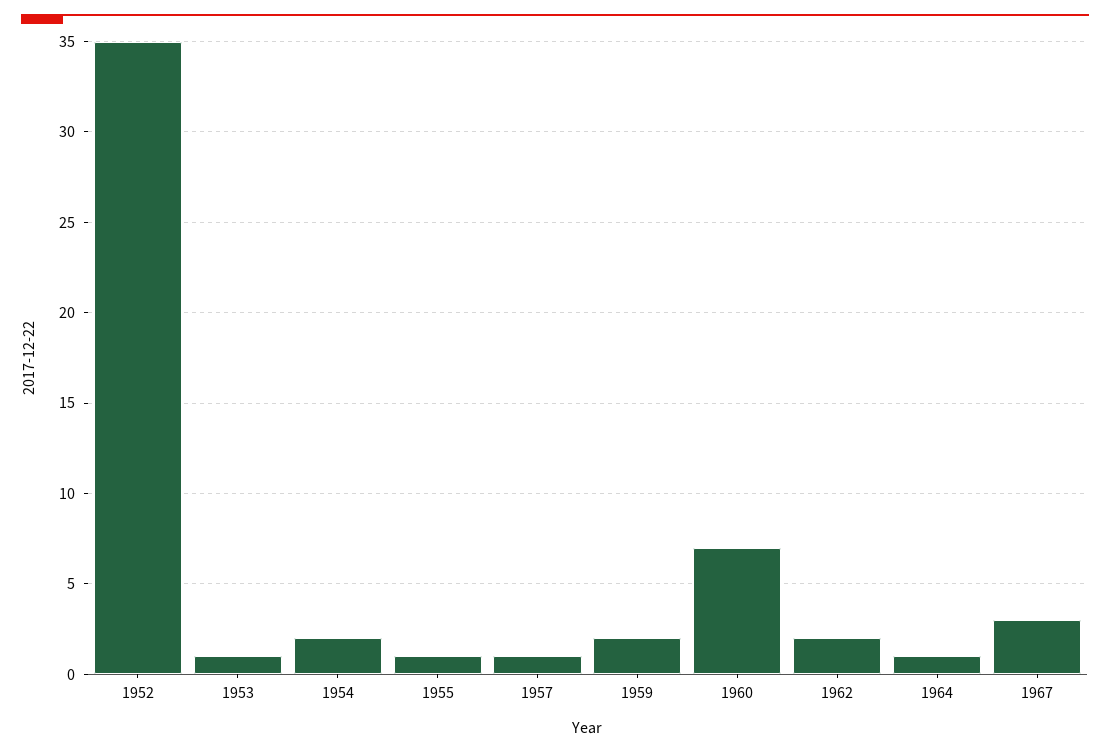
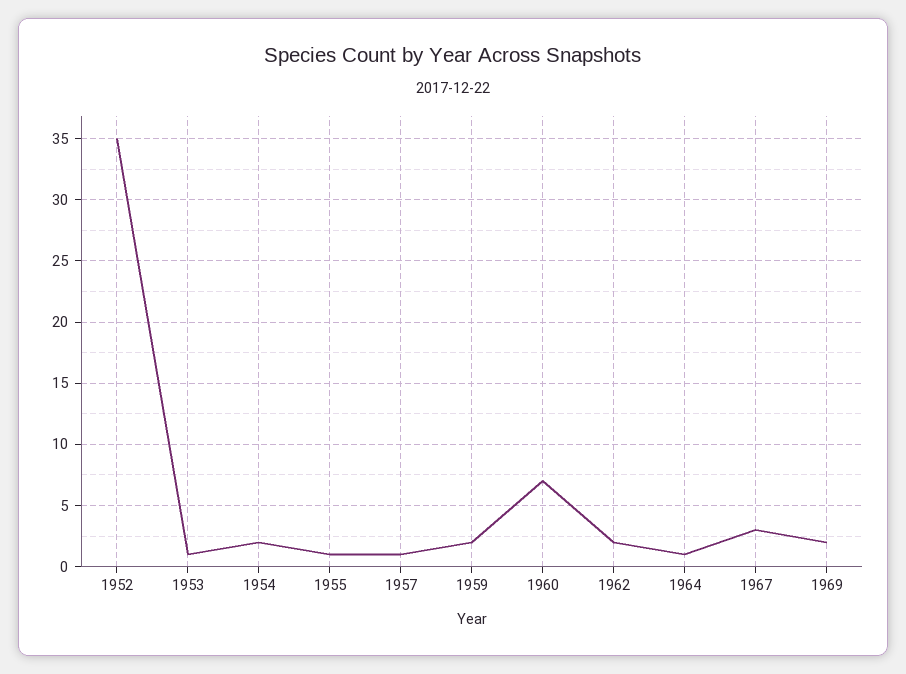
1969: none -> 2

